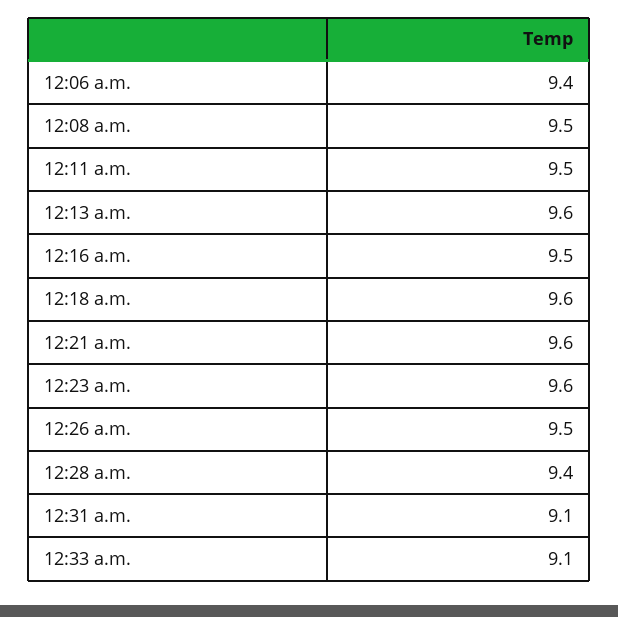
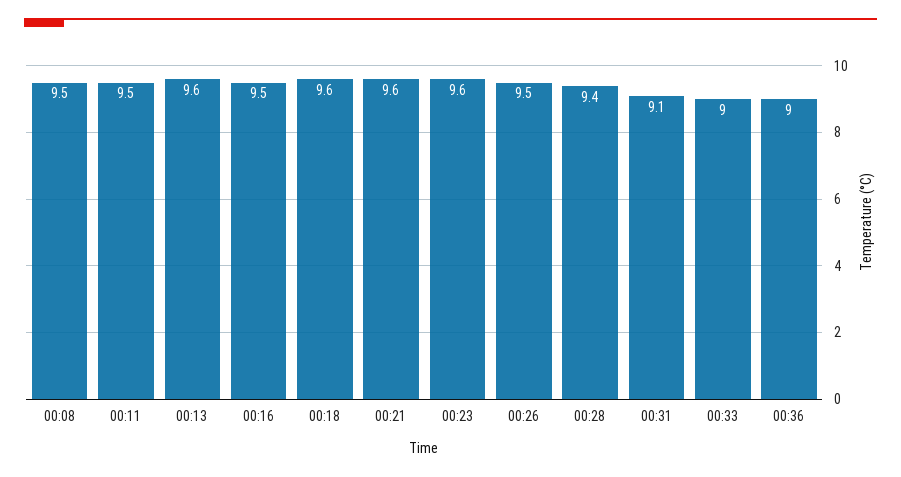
12:06 a.m.: 9.4 -> none
12:33 a.m.: 9.1 -> 9
00:36: none -> 9

